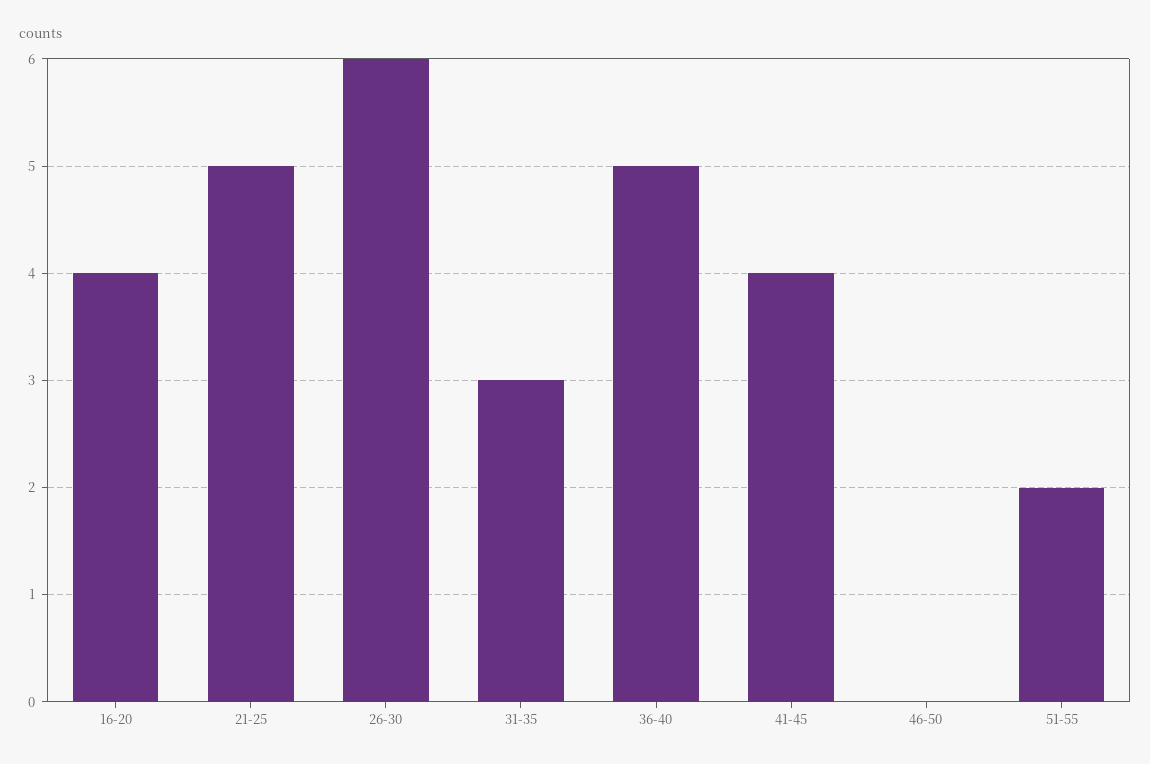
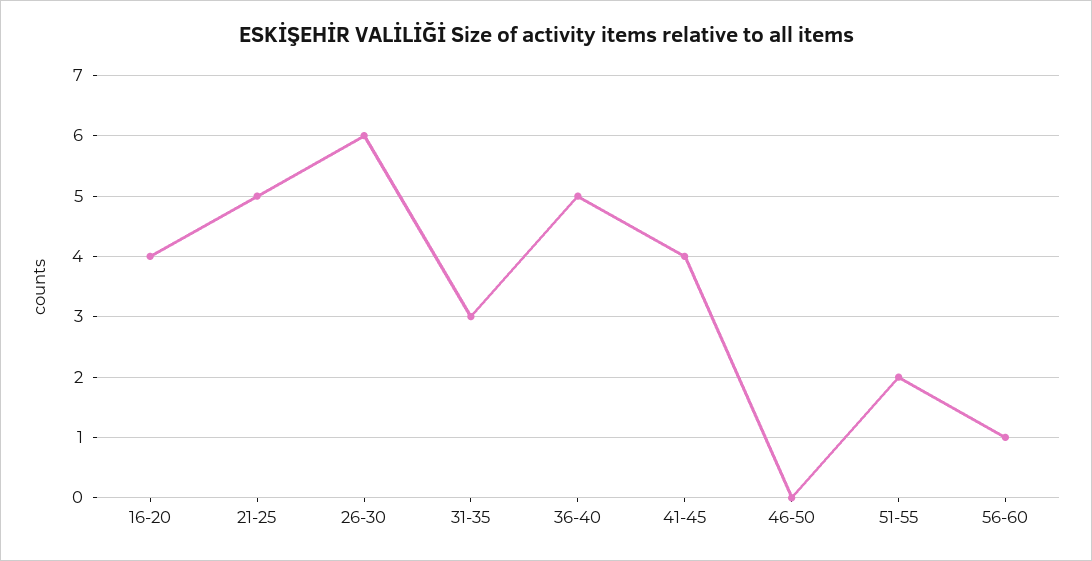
56-60: none -> 1

